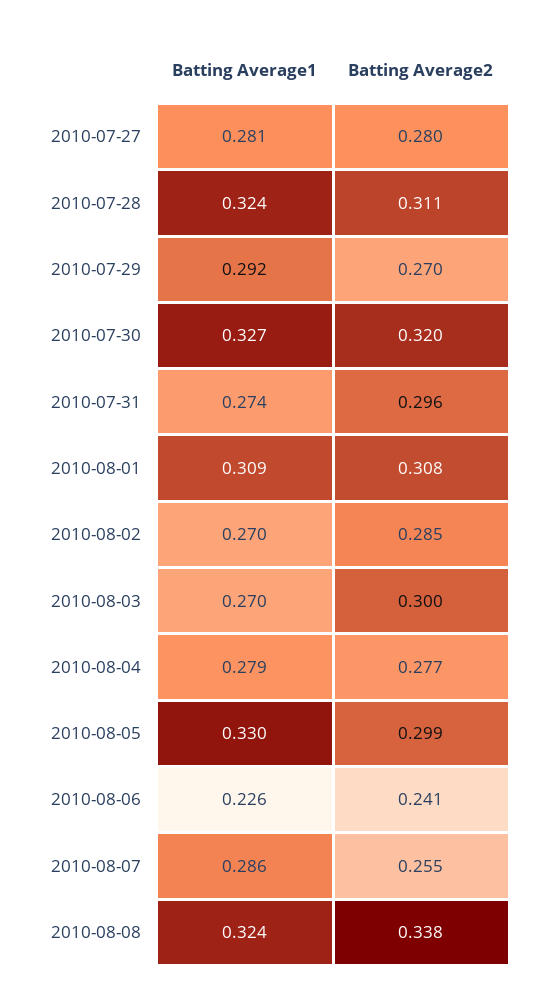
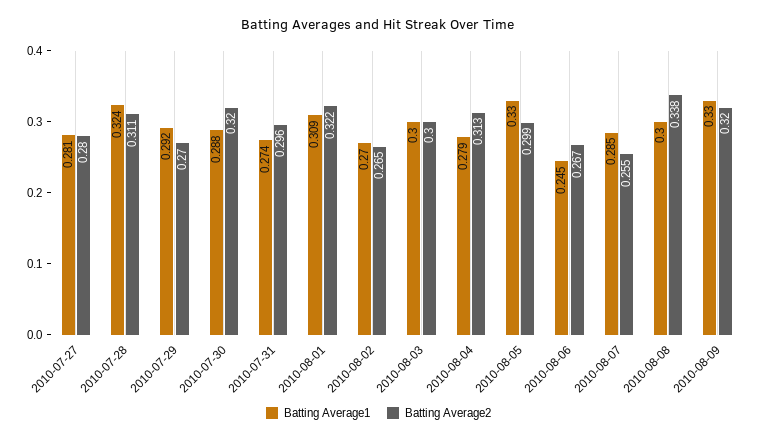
Batting Average1, 2010-07-30: 0.327 -> 0.288
Batting Average2, 2010-08-01: 0.308 -> 0.322
Batting Average2, 2010-08-02: 0.285 -> 0.265
Batting Average1, 2010-08-03: 0.27 -> 0.3
Batting Average2, 2010-08-04: 0.277 -> 0.313
Batting Average1, 2010-08-06: 0.226 -> 0.245
Batting Average2, 2010-08-06: 0.241 -> 0.267
Batting Average1, 2010-08-07: 0.286 -> 0.285
Batting Average1, 2010-08-08: 0.324 -> 0.3
Batting Average1, 2010-08-09: none -> 0.33
Batting Average2, 2010-08-09: none -> 0.32

